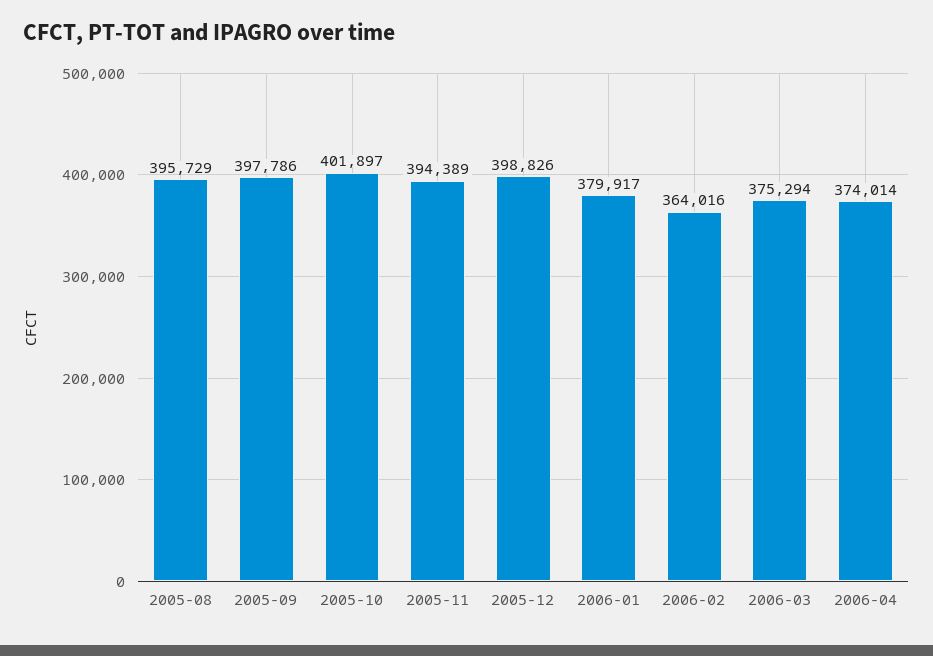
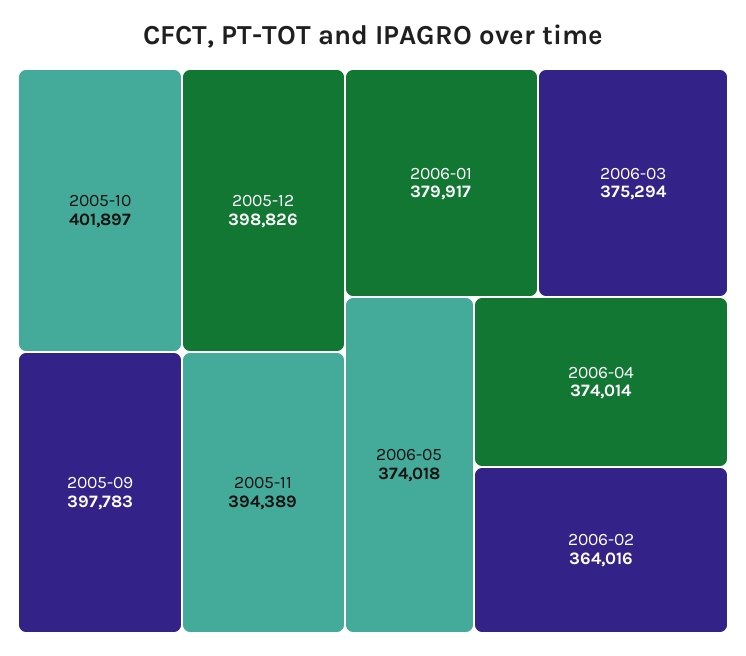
2005-08: 395729 -> none
2005-09: 397786 -> 397783
2006-05: none -> 374018

